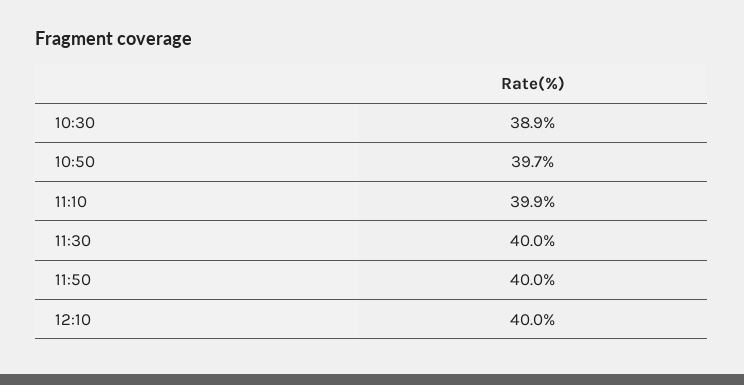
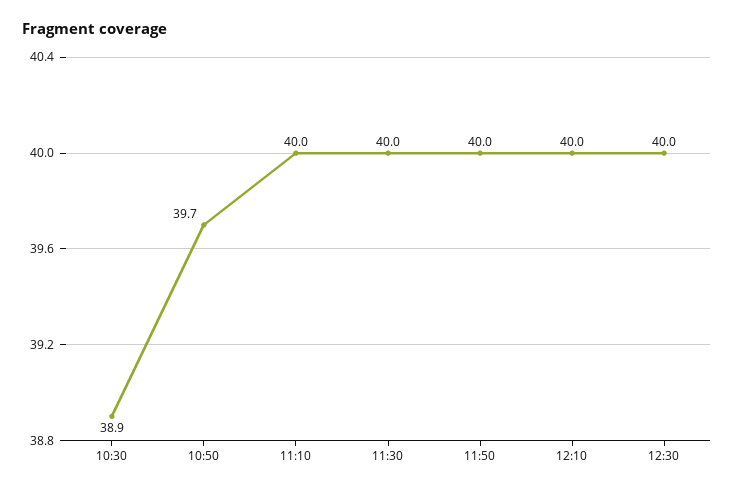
11:10: 39.9 -> 40
12:30: none -> 40

